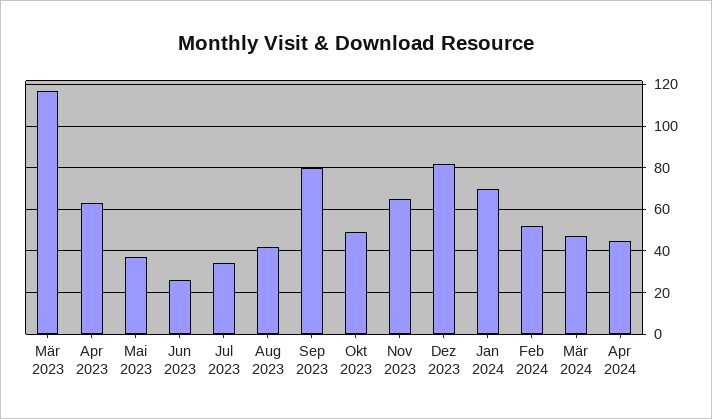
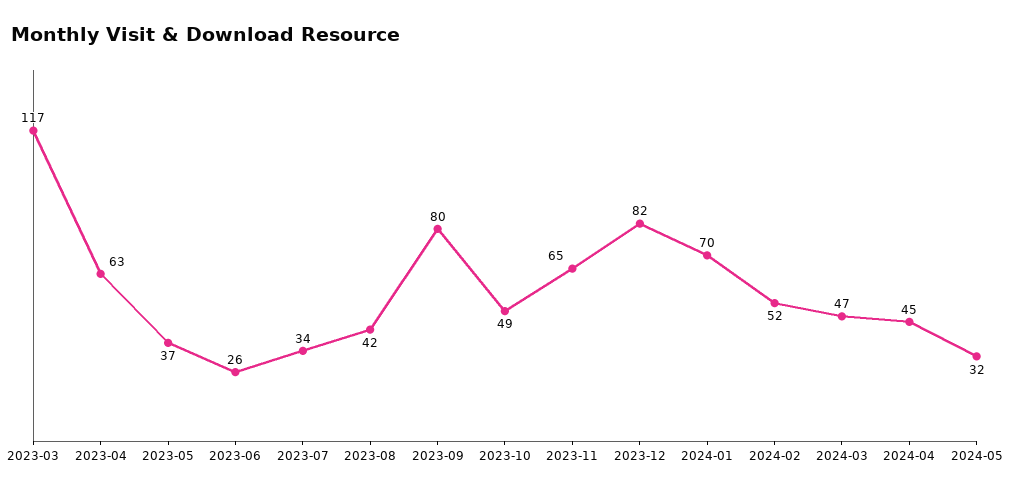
2024-05: none -> 32

